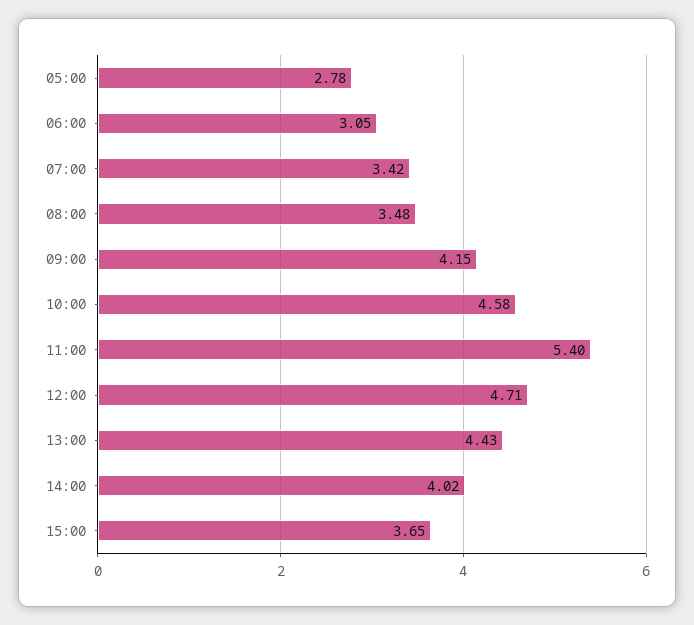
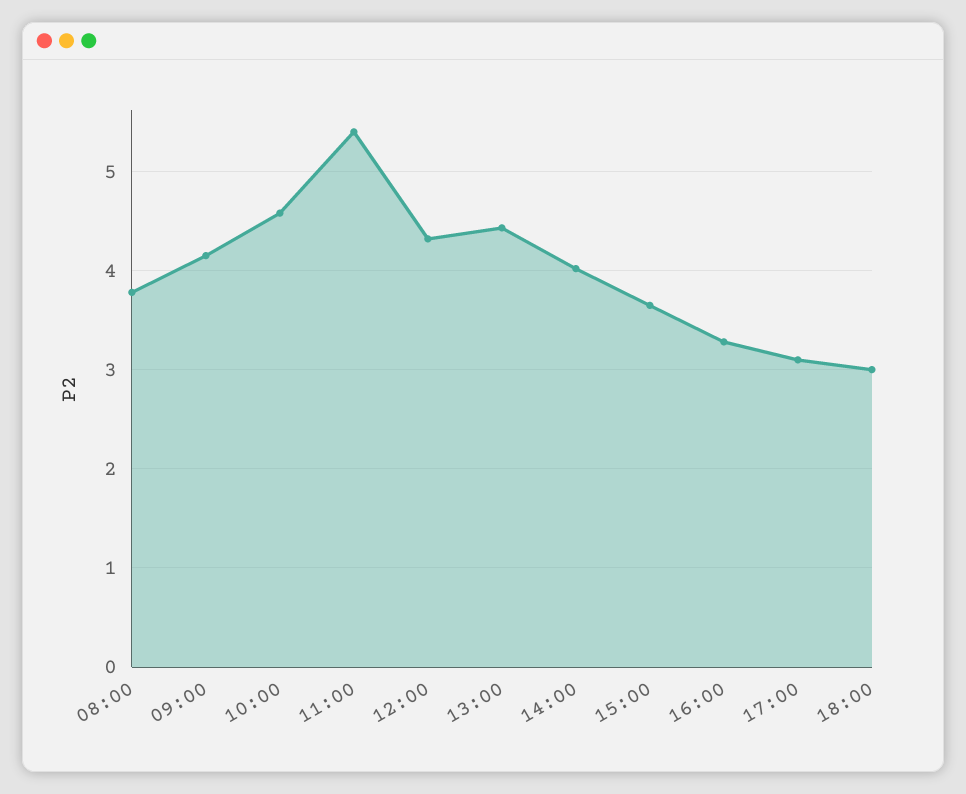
05:00: 2.78 -> none
06:00: 3.05 -> none
07:00: 3.42 -> none
08:00: 3.48 -> 3.8
12:00: 4.71 -> 4.3
16:00: none -> 3.3
17:00: none -> 3.1
18:00: none -> 3

